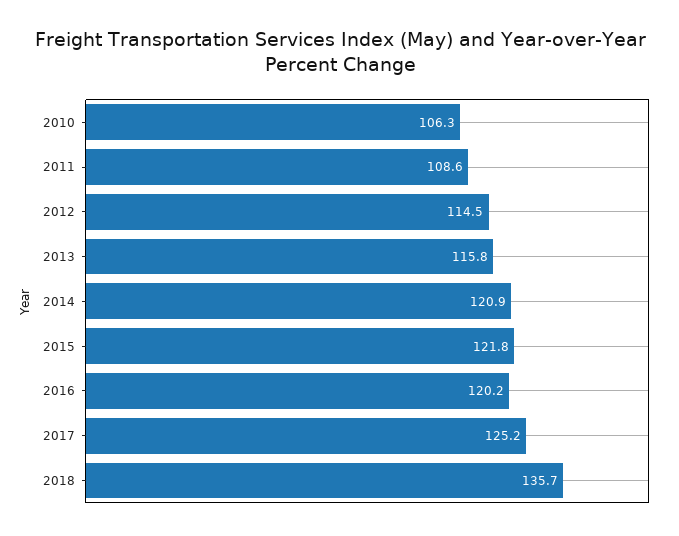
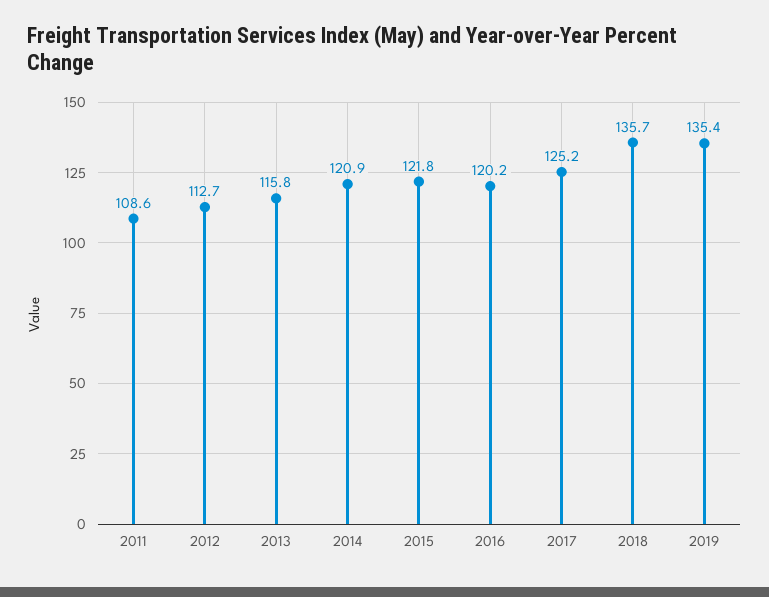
2010: 106.3 -> none
2012: 114.5 -> 112.7
2019: none -> 135.4

